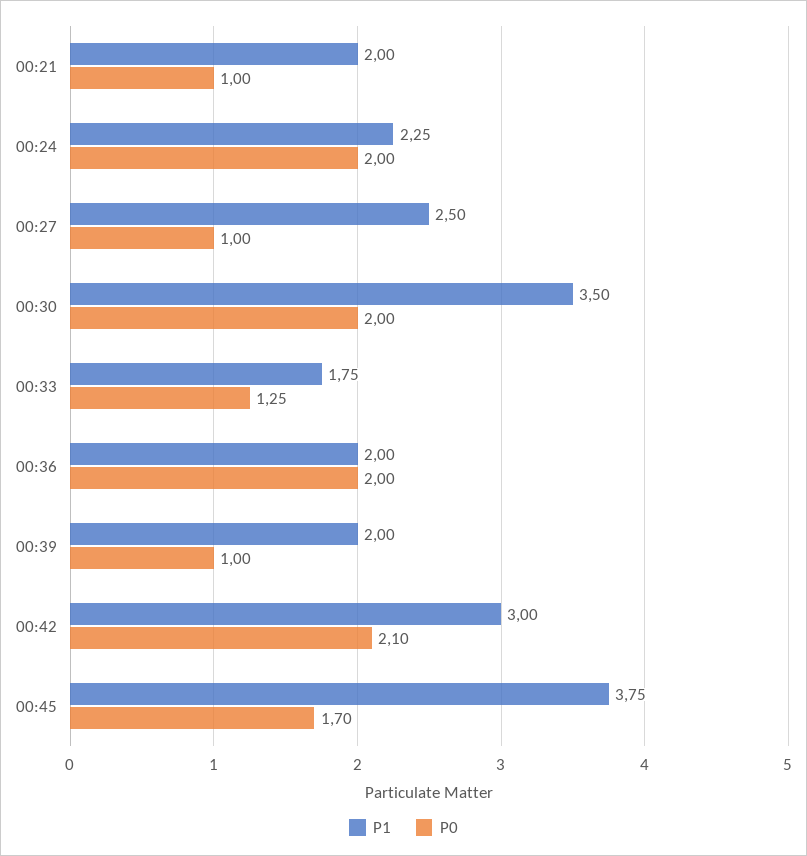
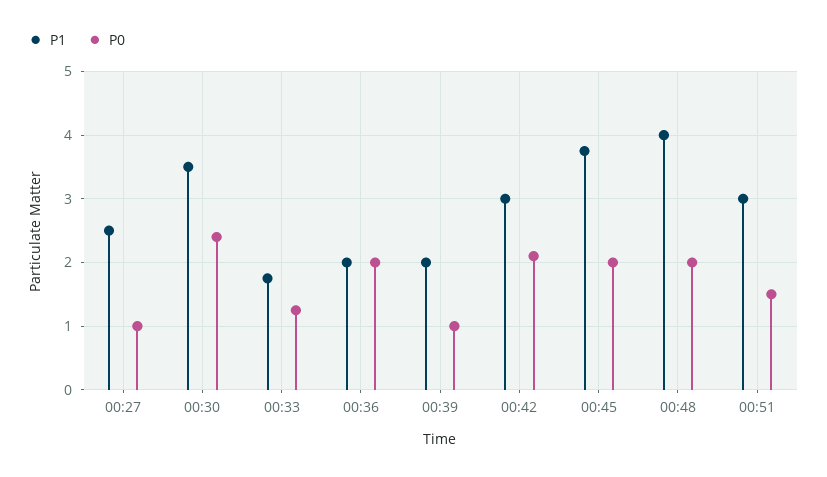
P1, 00:21: 2 -> none
P0, 00:21: 1 -> none
P1, 00:24: 2.25 -> none
P0, 00:24: 2 -> none
P0, 00:30: 2 -> 2.4
P0, 00:45: 1.7 -> 2
P1, 00:48: none -> 4
P0, 00:48: none -> 2
P1, 00:51: none -> 3
P0, 00:51: none -> 1.5

